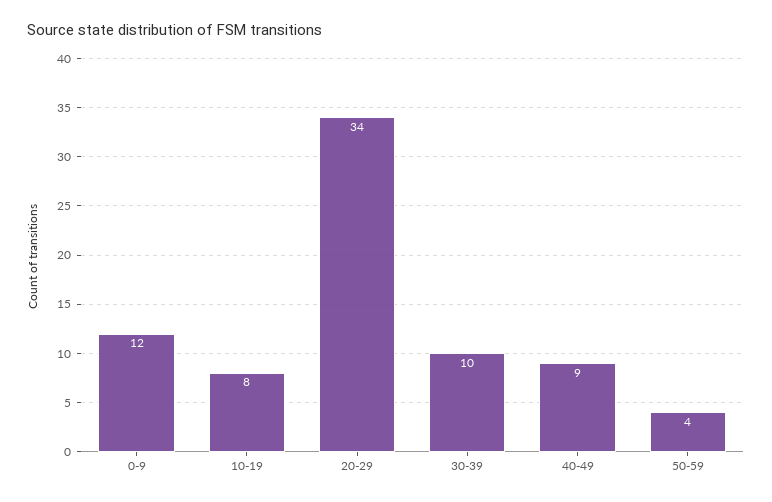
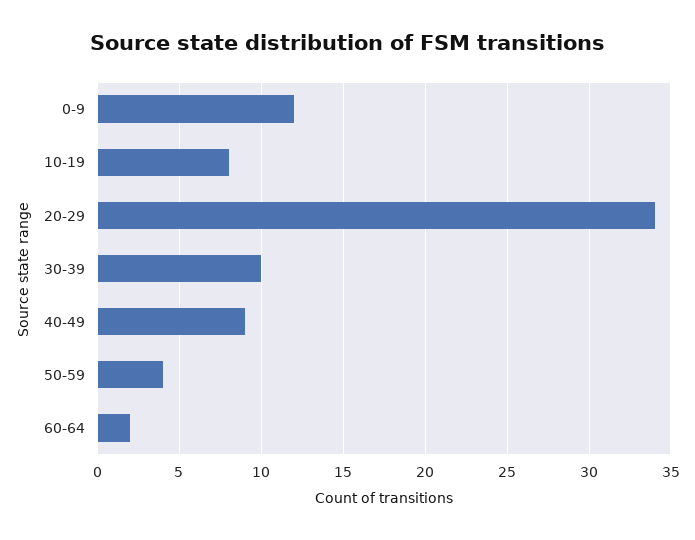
60-64: none -> 2

